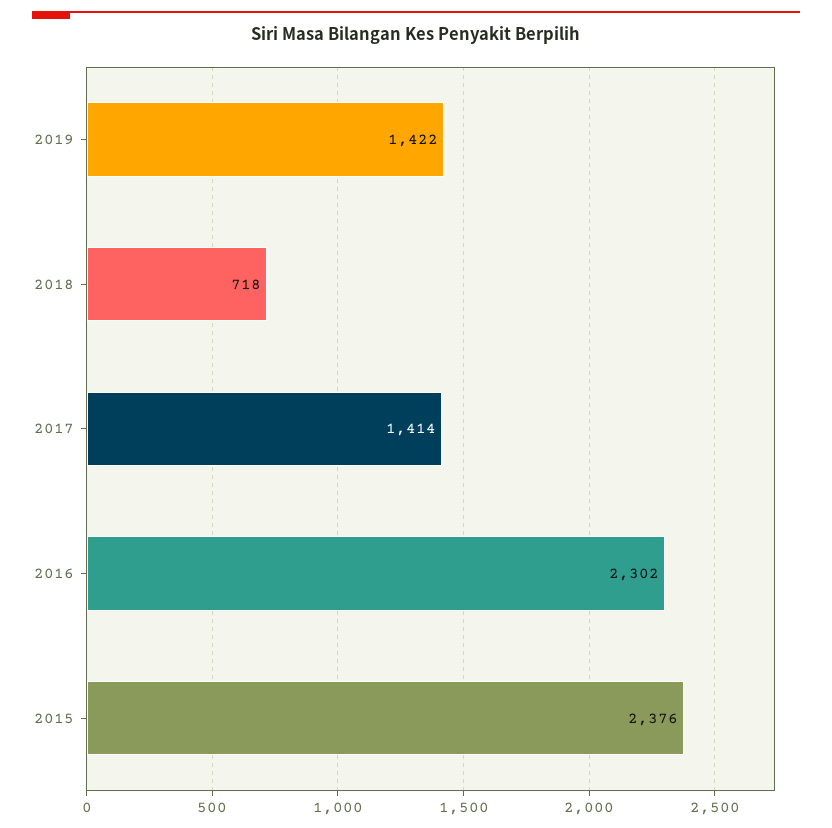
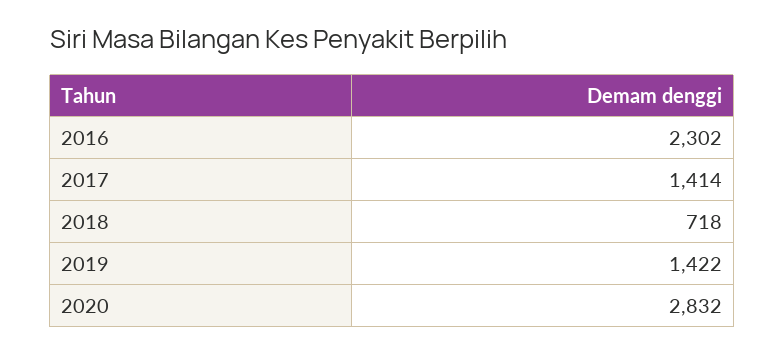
2015: 2376 -> none
2020: none -> 2832

